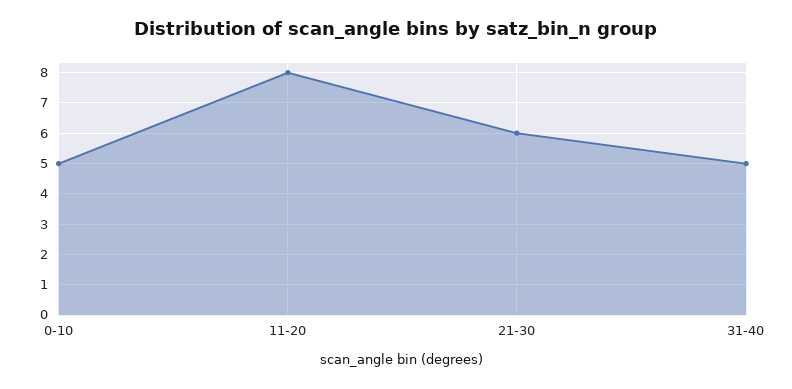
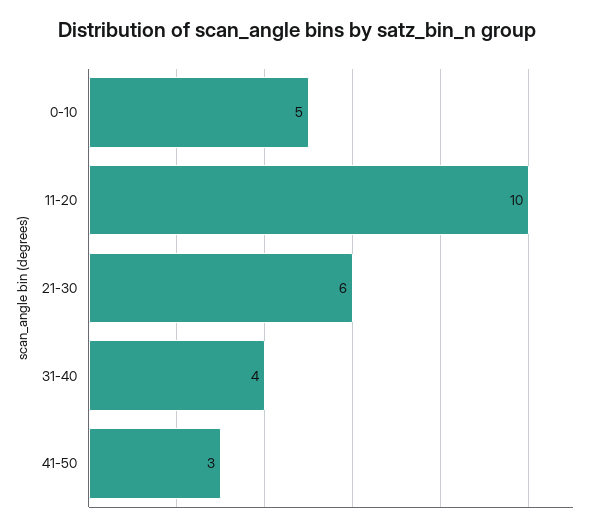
11-20: 8 -> 10
31-40: 5 -> 4
41-50: none -> 3

